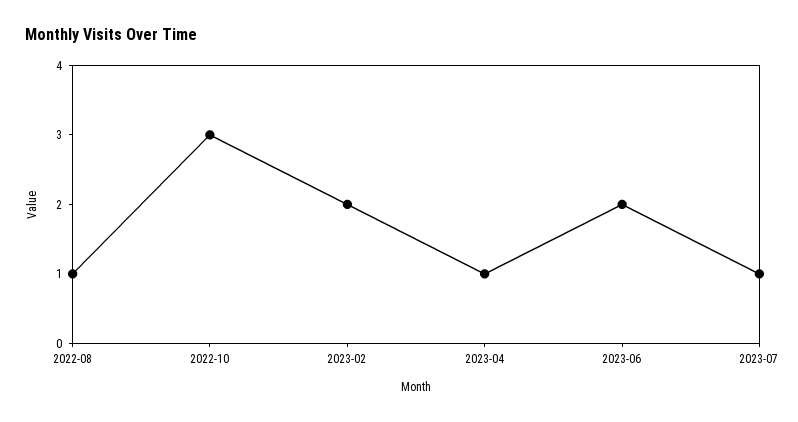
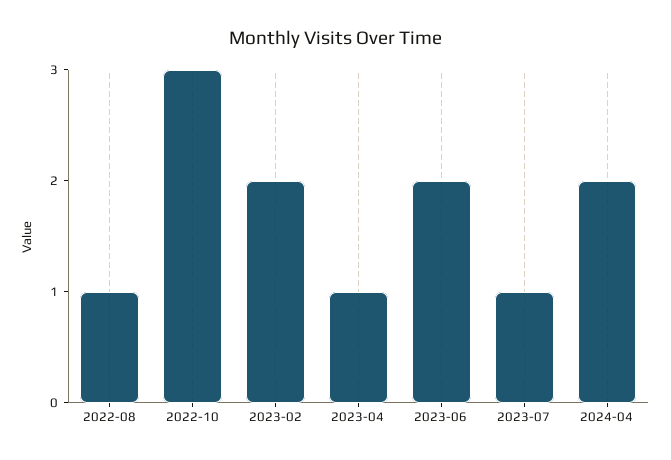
2024-04: none -> 2

